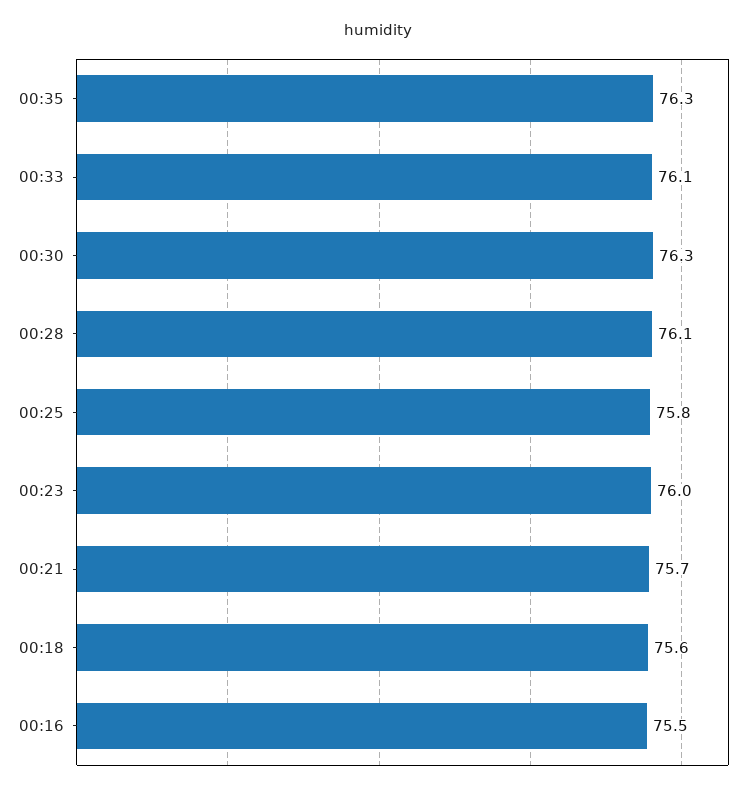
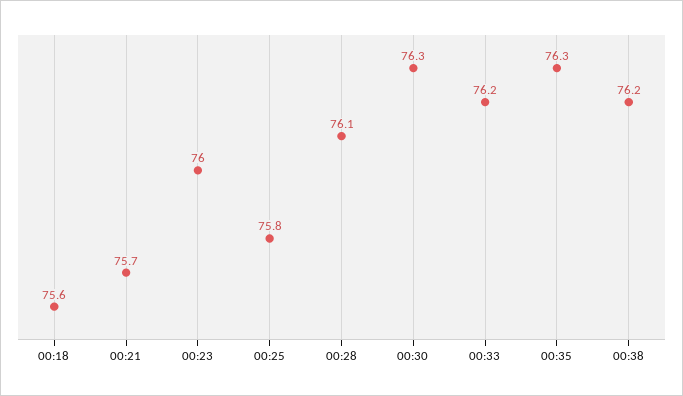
00:33: 76.1 -> 76.2
00:16: 75.5 -> none
00:38: none -> 76.2

